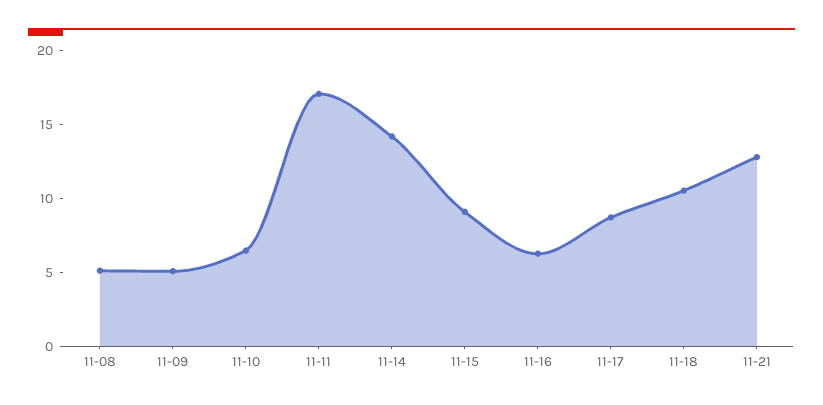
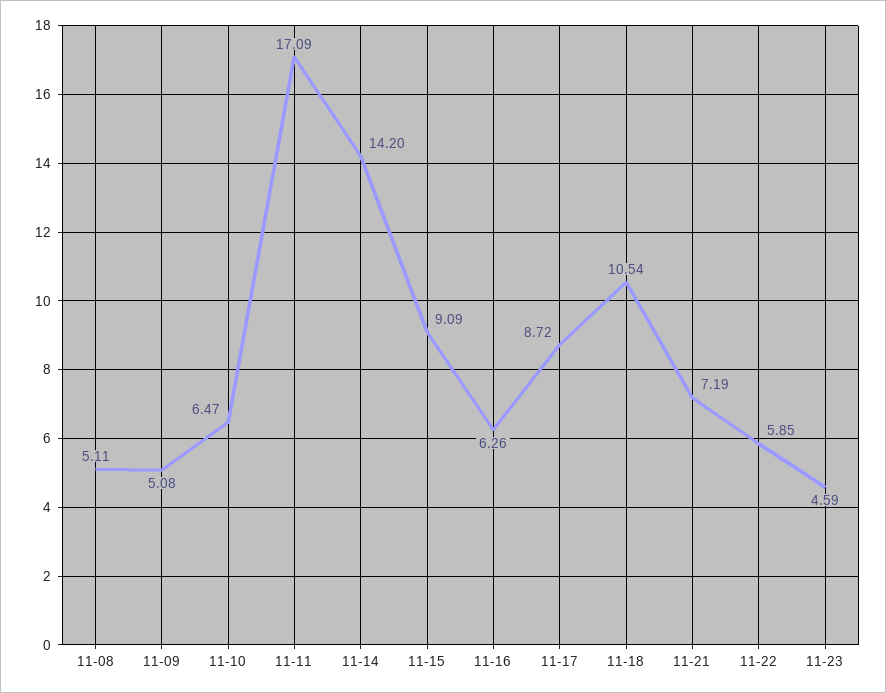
11-21: 13 -> 7.19
11-22: none -> 5.85
11-23: none -> 4.59

